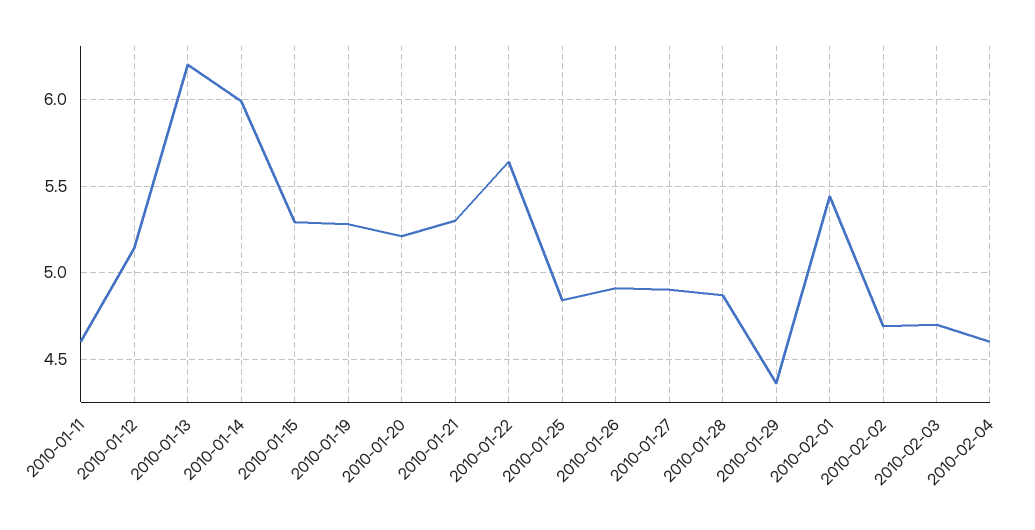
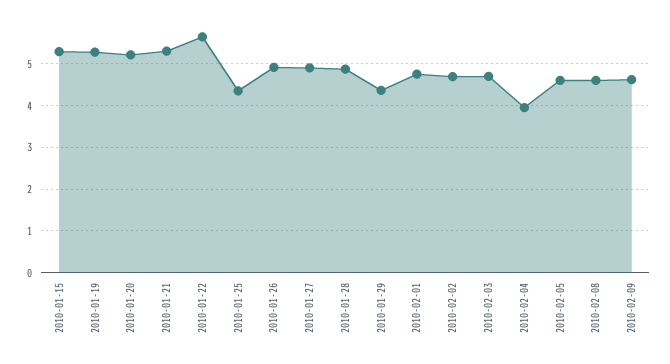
2010-01-11: 4.6 -> none
2010-01-12: 5.15 -> none
2010-01-13: 6.2 -> none
2010-01-14: 6 -> none
2010-01-25: 4.85 -> 4.4
2010-02-01: 5.45 -> 4.8
2010-02-04: 4.6 -> 4
2010-02-05: none -> 4.6
2010-02-08: none -> 4.6
2010-02-09: none -> 4.6

